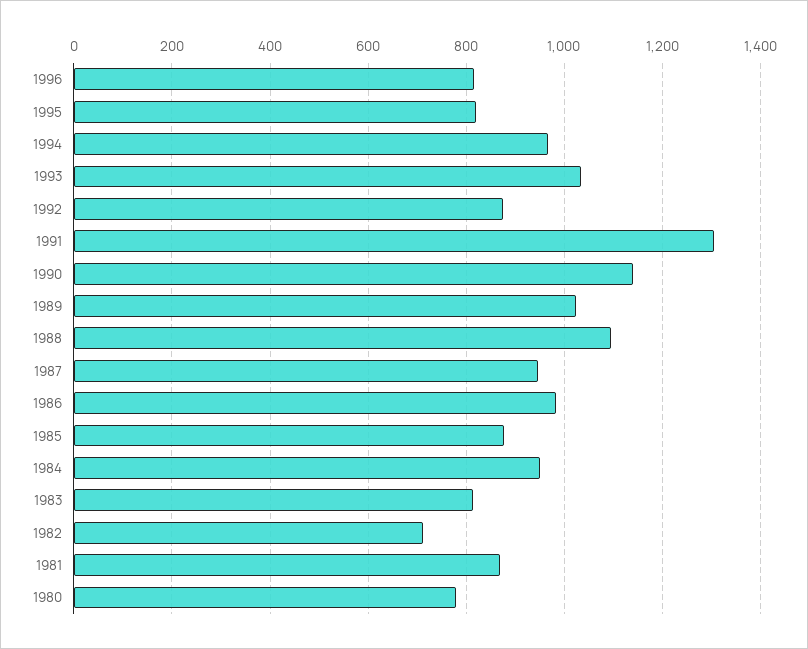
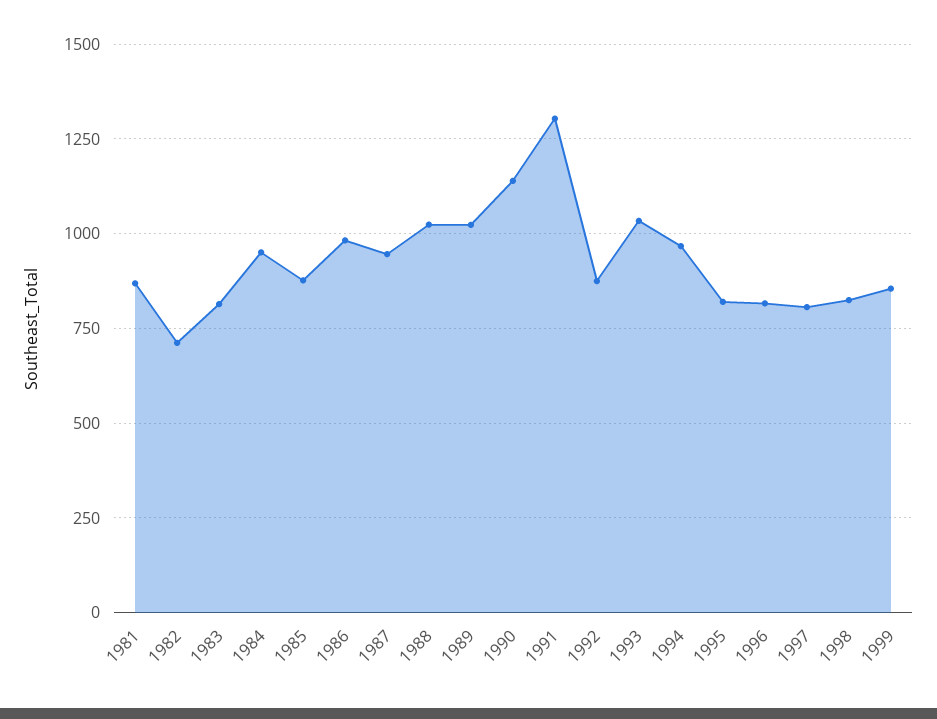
1988: 1100 -> 1025
1980: 780 -> none
1997: none -> 800
1998: none -> 825
1999: none -> 850

